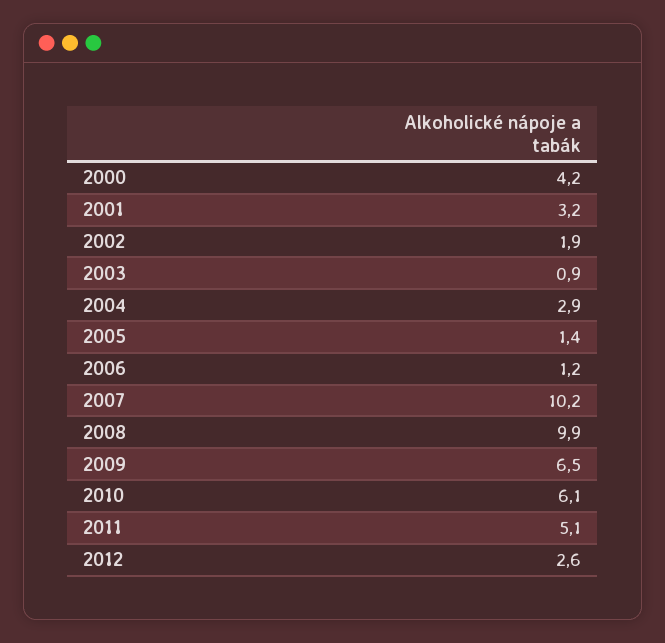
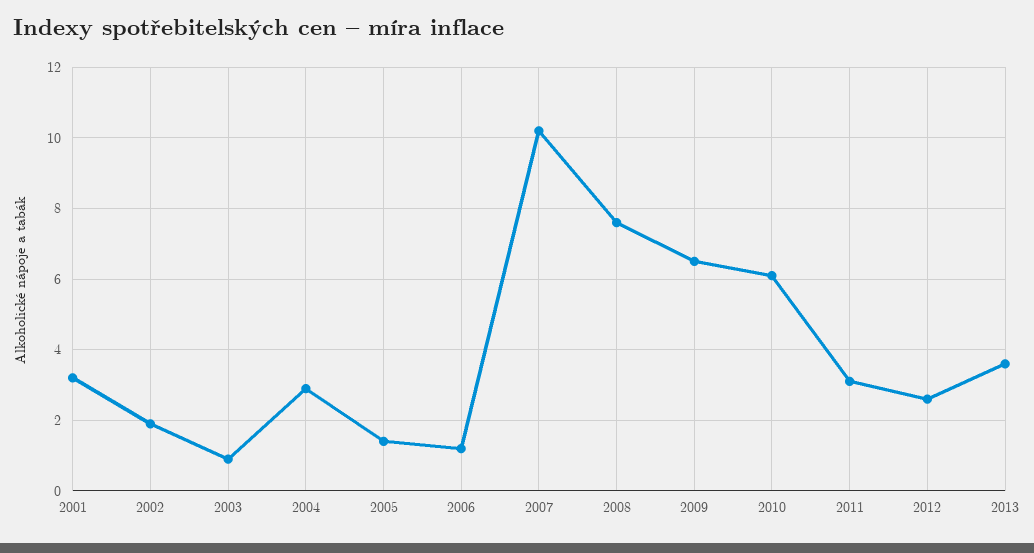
2000: 4.2 -> none
2008: 9.9 -> 7.5
2011: 5.1 -> 3
2013: none -> 3.5

